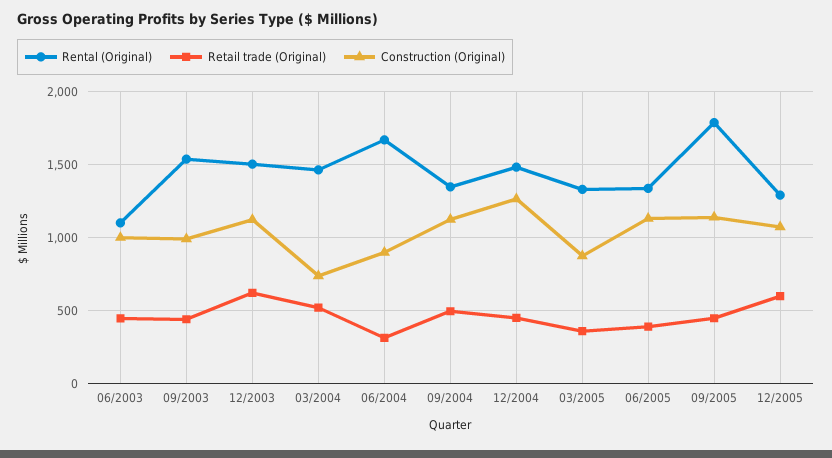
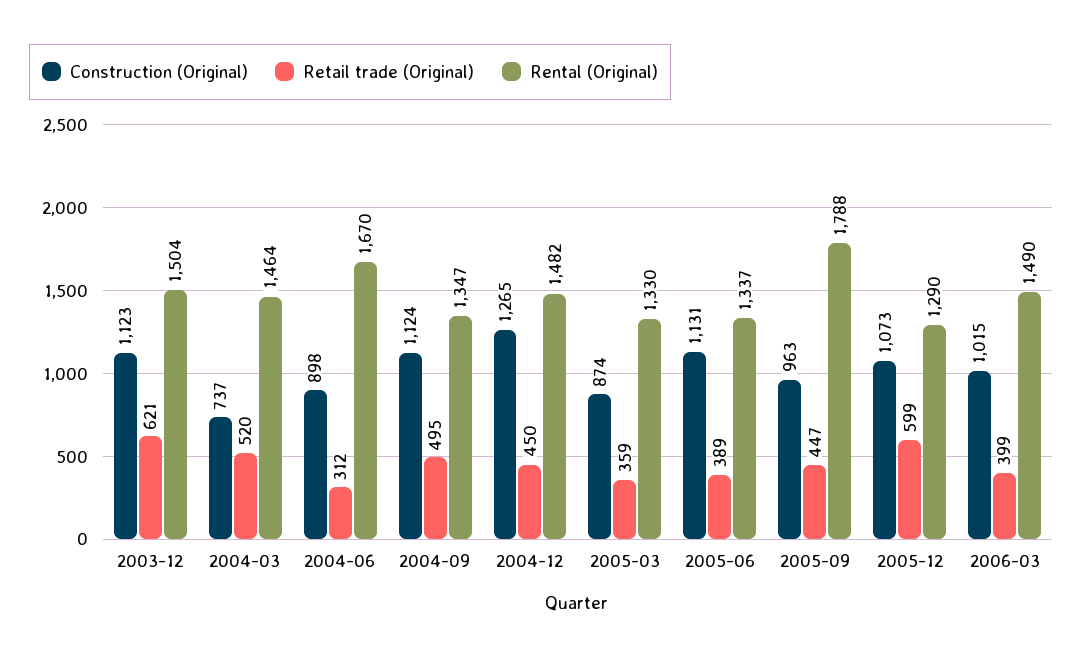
Rental (Original), 06/2003: 1100 -> none
Retail trade (Original), 06/2003: 450 -> none
Construction (Original), 06/2003: 1000 -> none
Rental (Original), 09/2003: 1550 -> none
Retail trade (Original), 09/2003: 450 -> none
Construction (Original), 09/2003: 1000 -> none
Construction (Original), 09/2005: 1150 -> 963
Construction (Original), 2006-03: none -> 1015
Retail trade (Original), 2006-03: none -> 399
Rental (Original), 2006-03: none -> 1490

